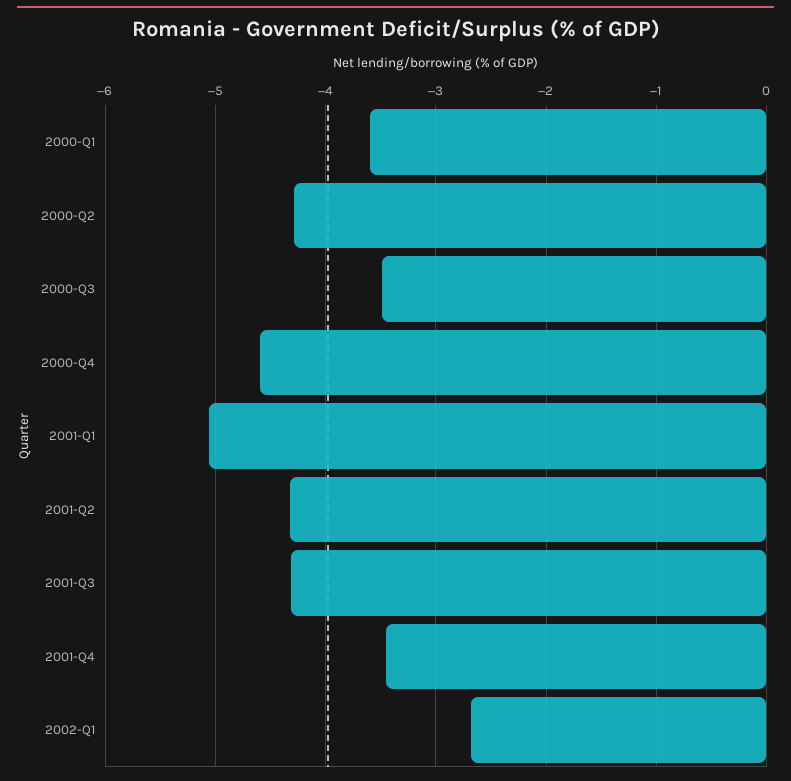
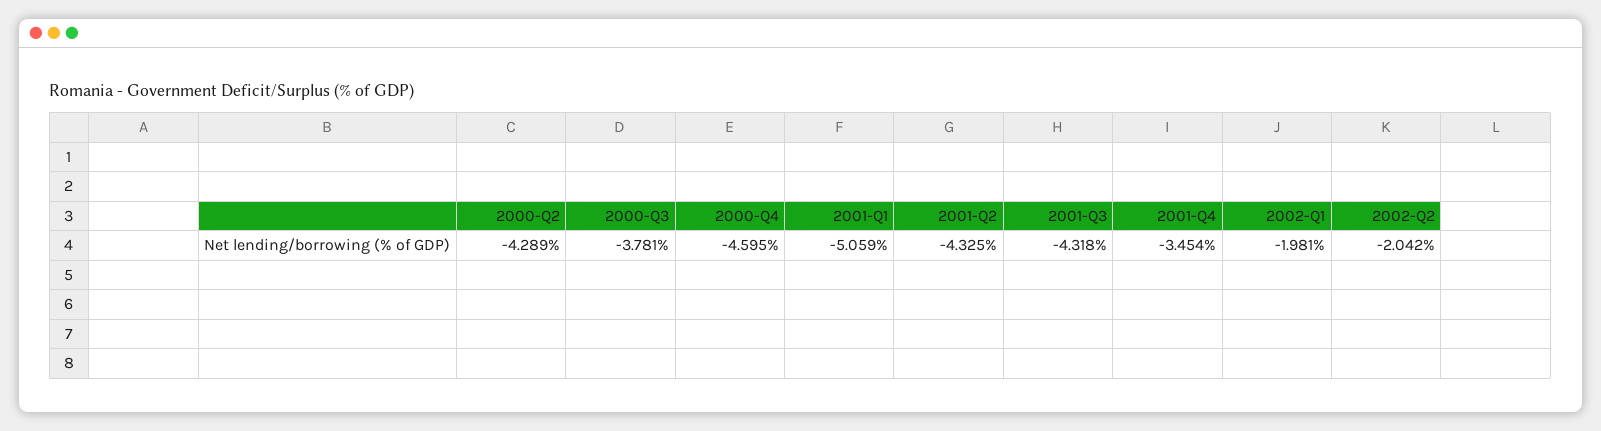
2000-Q1: -3.6 -> none
2000-Q3: -3.5 -> -3.781
2002-Q1: -2.7 -> -1.981
2002-Q2: none -> -2.042

